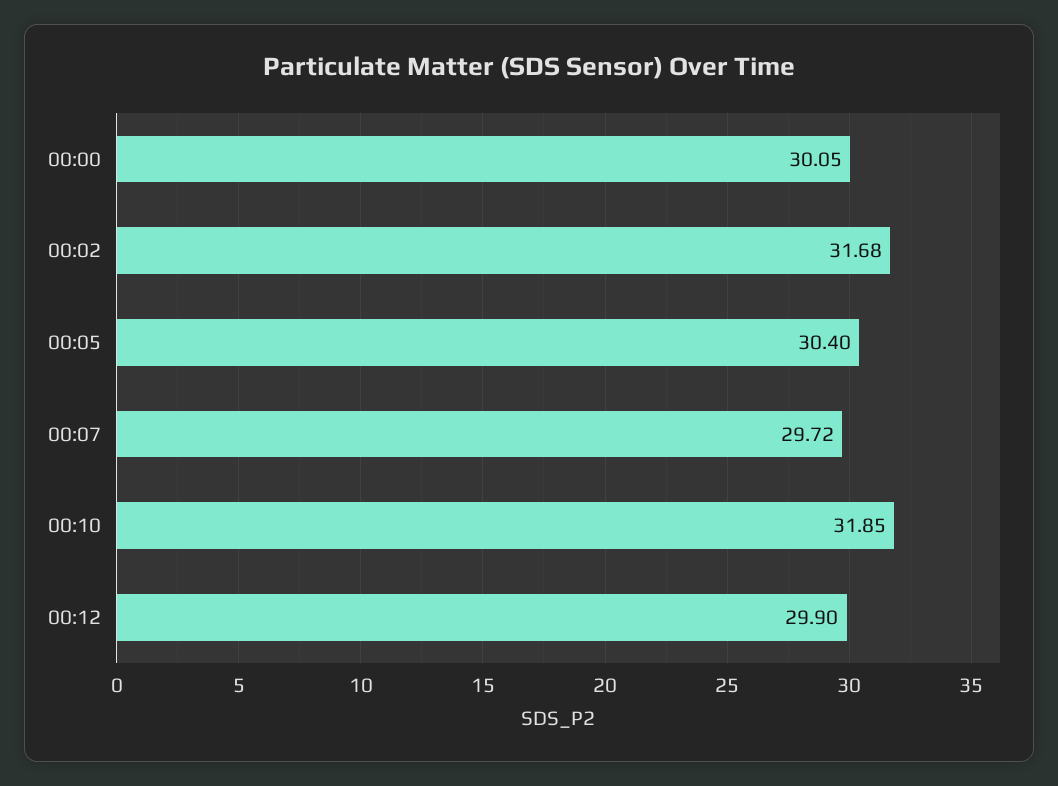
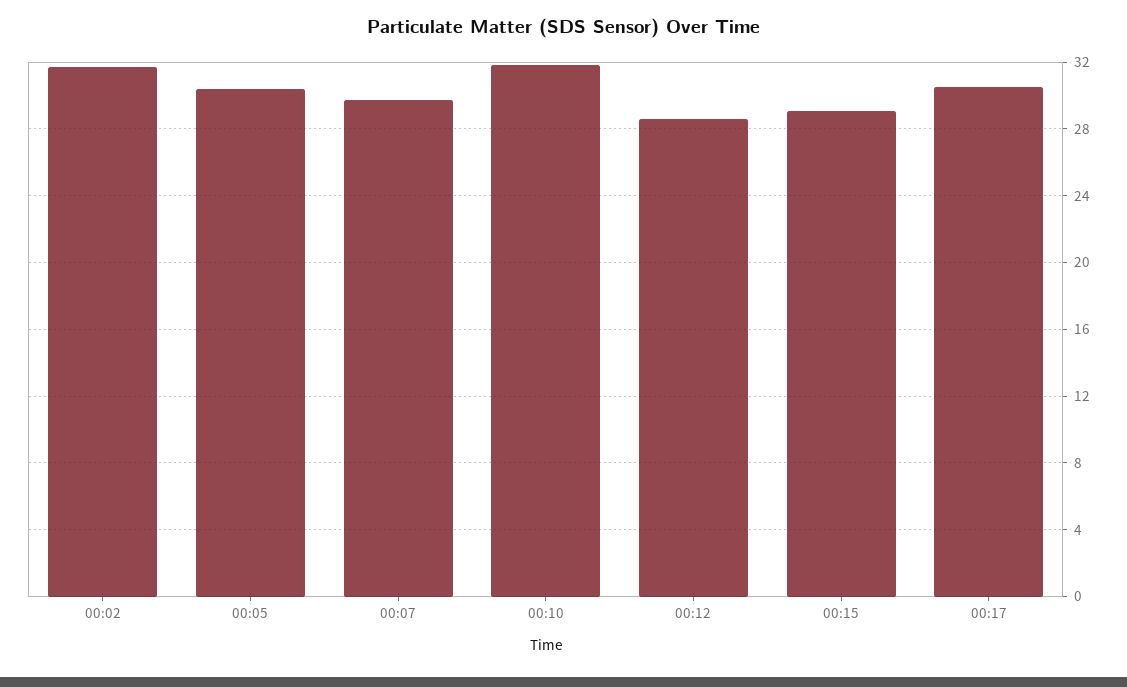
00:00: 30.05 -> none
00:12: 29.9 -> 28.5
00:15: none -> 29
00:17: none -> 30.5

